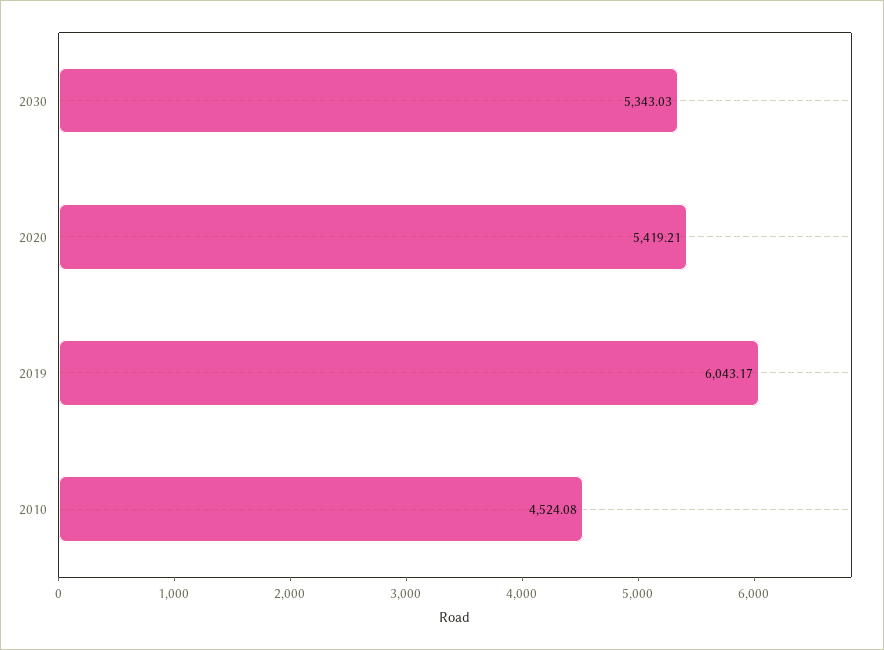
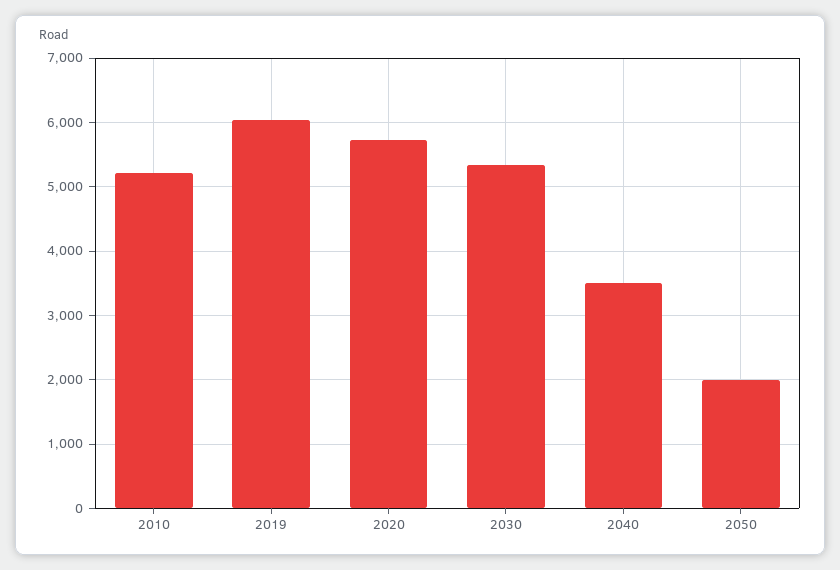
2020: 5419.21 -> 5700
2010: 4524.08 -> 5200
2040: none -> 3500
2050: none -> 2000

